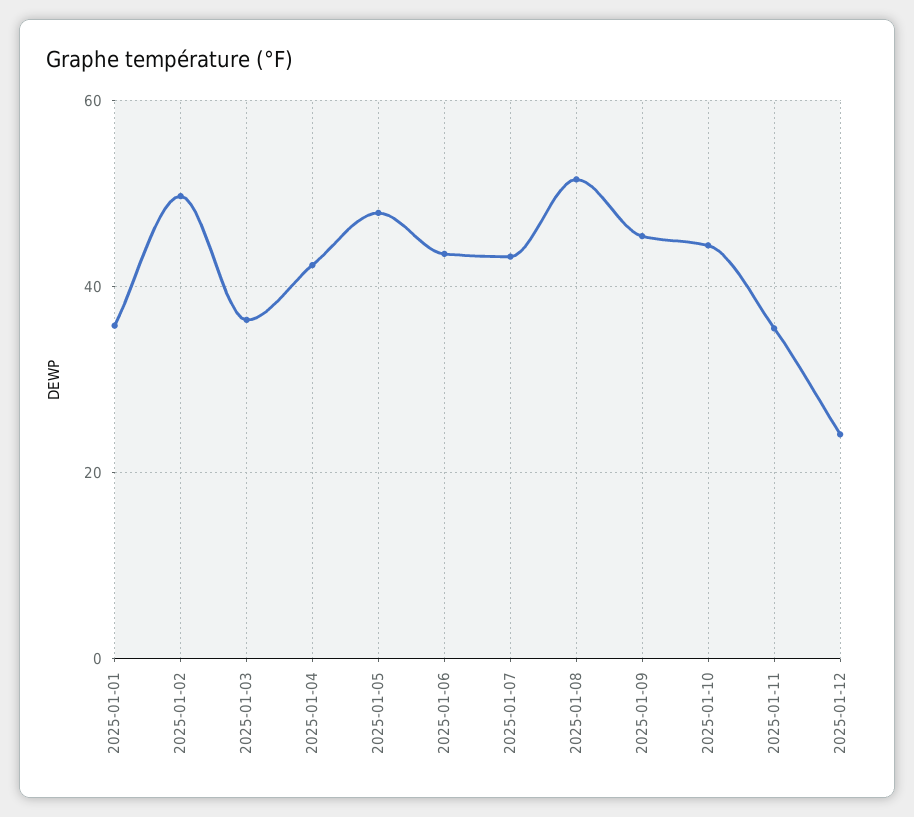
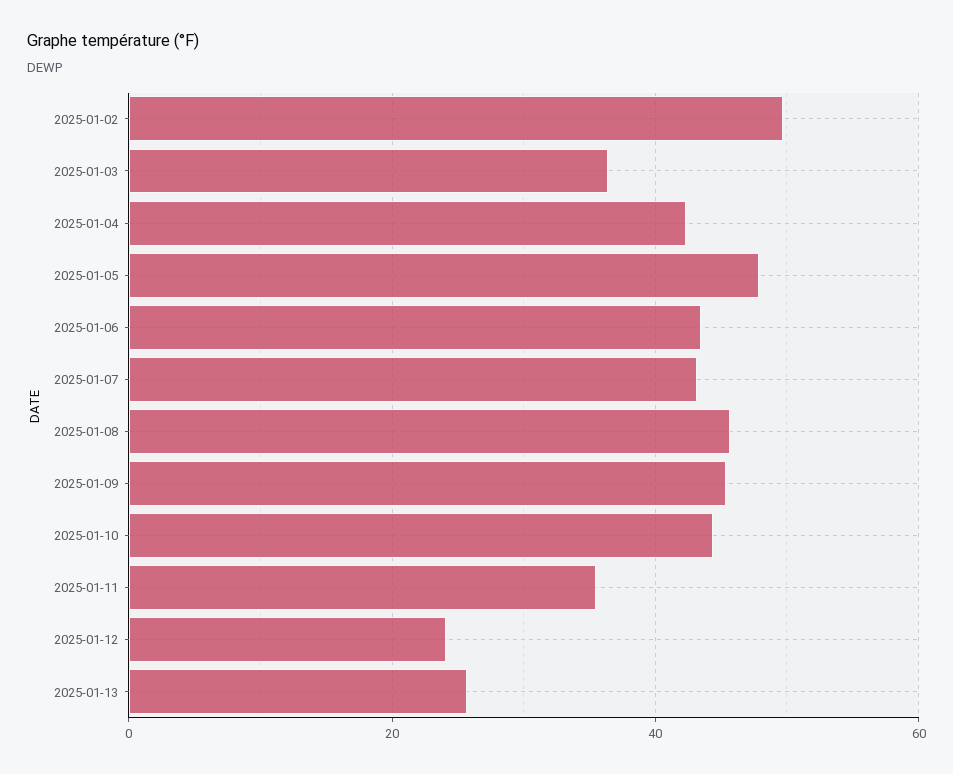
2025-01-01: 36 -> none
2025-01-08: 52 -> 46
2025-01-13: none -> 26

